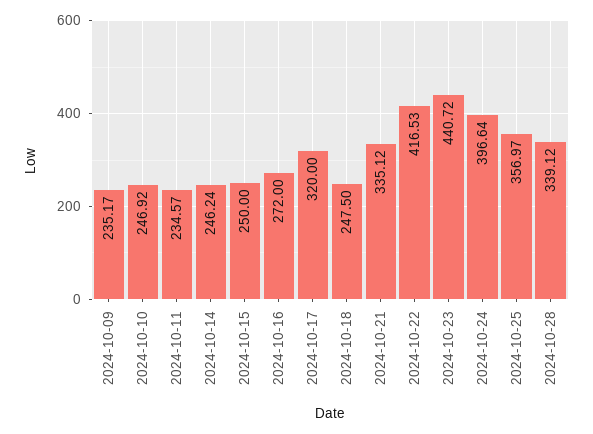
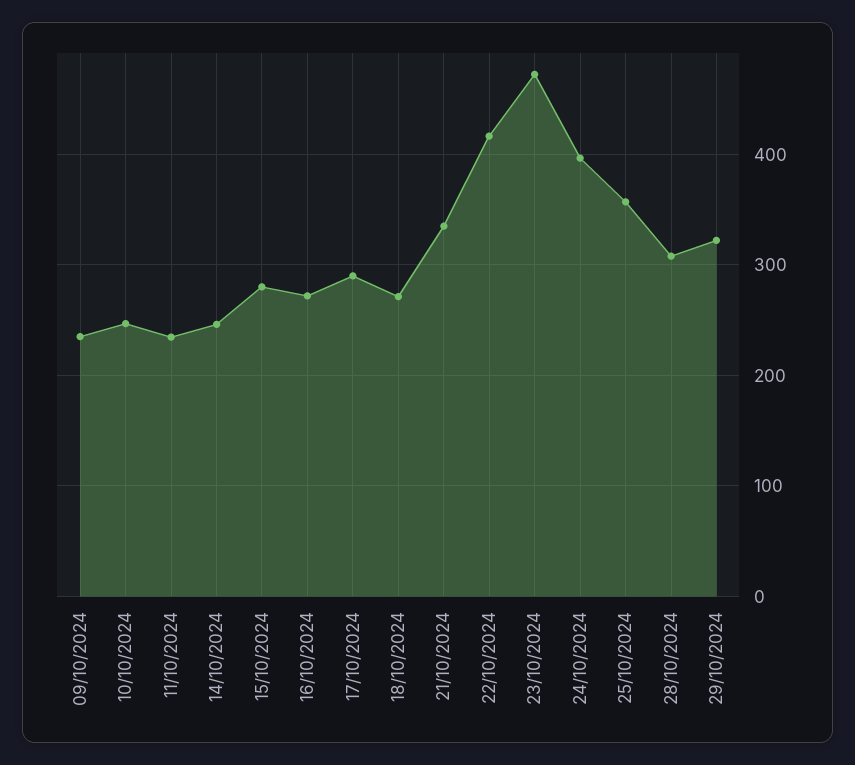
2024-10-15: 250 -> 280
2024-10-17: 320 -> 290
2024-10-18: 247.5 -> 270
2024-10-23: 440.72 -> 470
2024-10-28: 339.12 -> 310
29/10/2024: none -> 320

